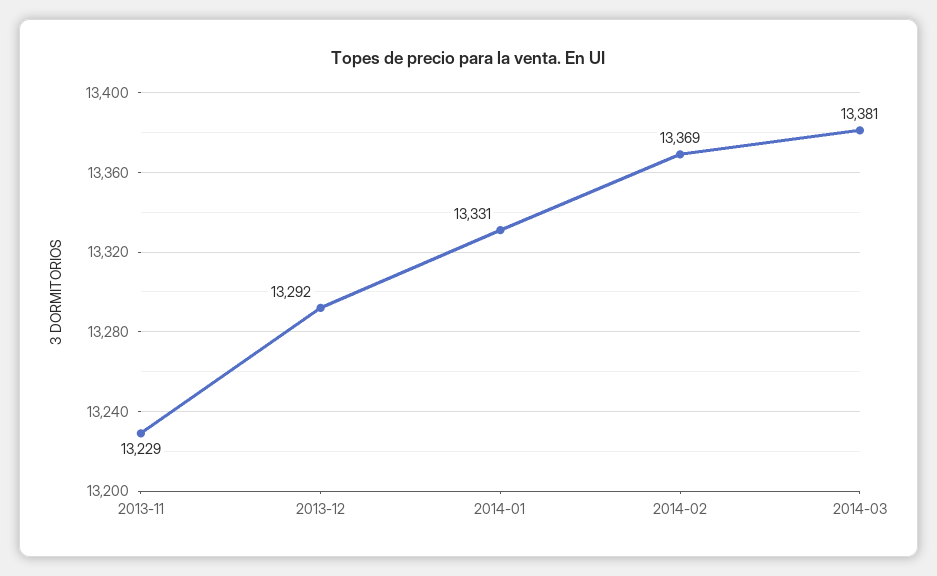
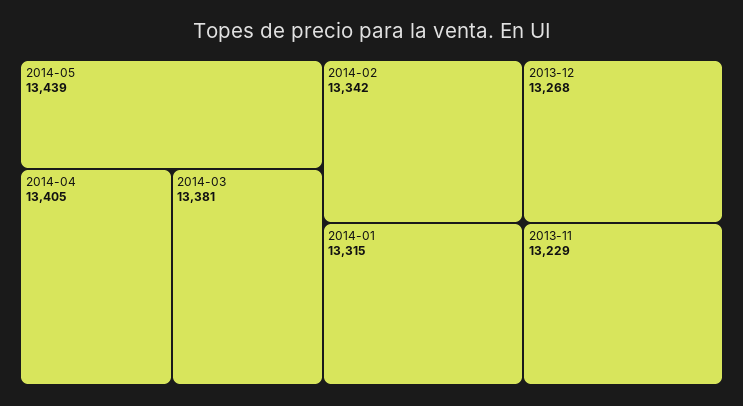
2013-12: 13292 -> 13268
2014-01: 13331 -> 13315
2014-02: 13369 -> 13342
2014-05: none -> 13439
2014-04: none -> 13405

